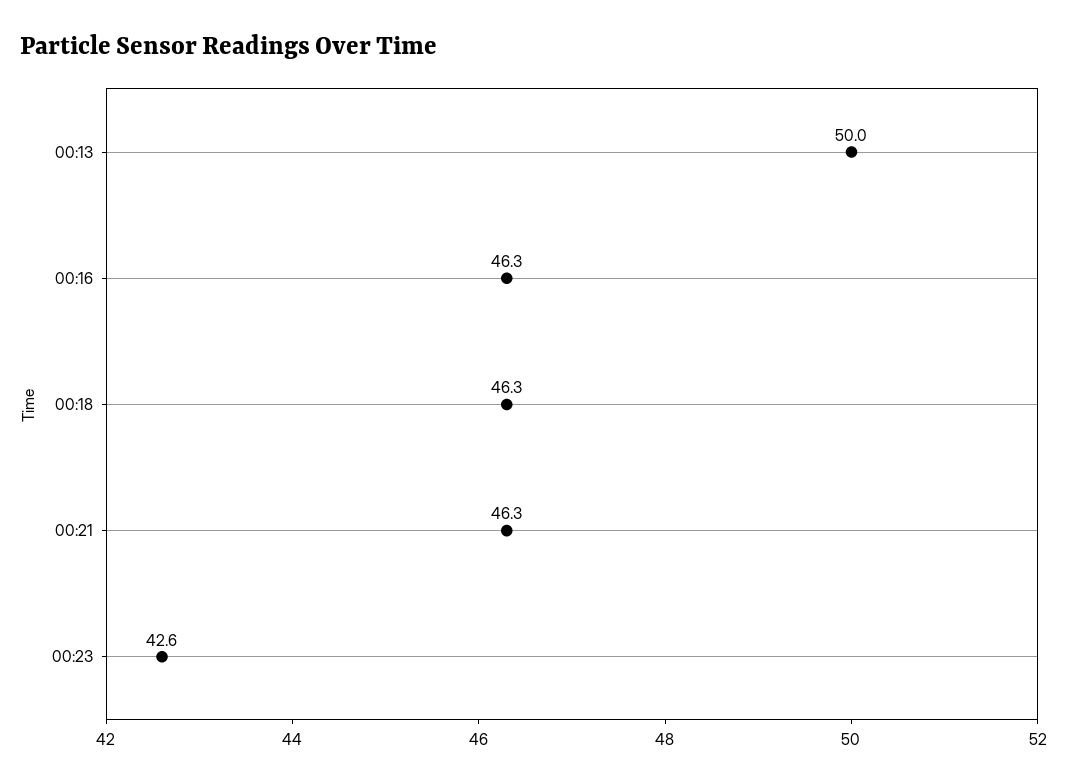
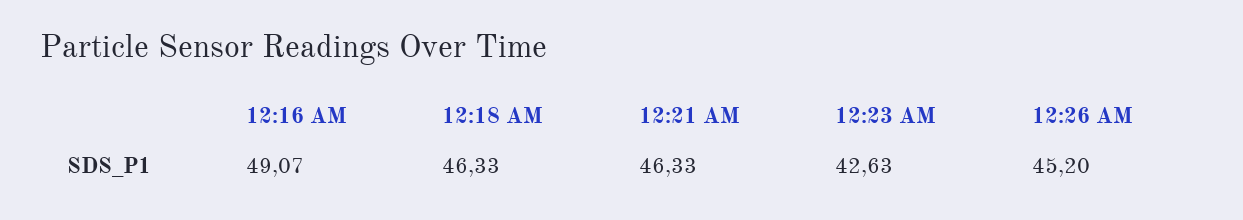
00:13: 50 -> none
00:16: 46.3 -> 49.07
12:26 AM: none -> 45.2

